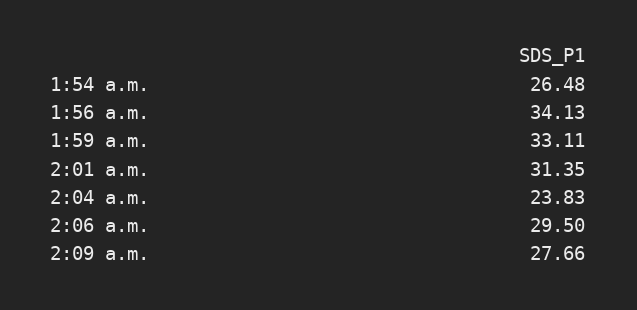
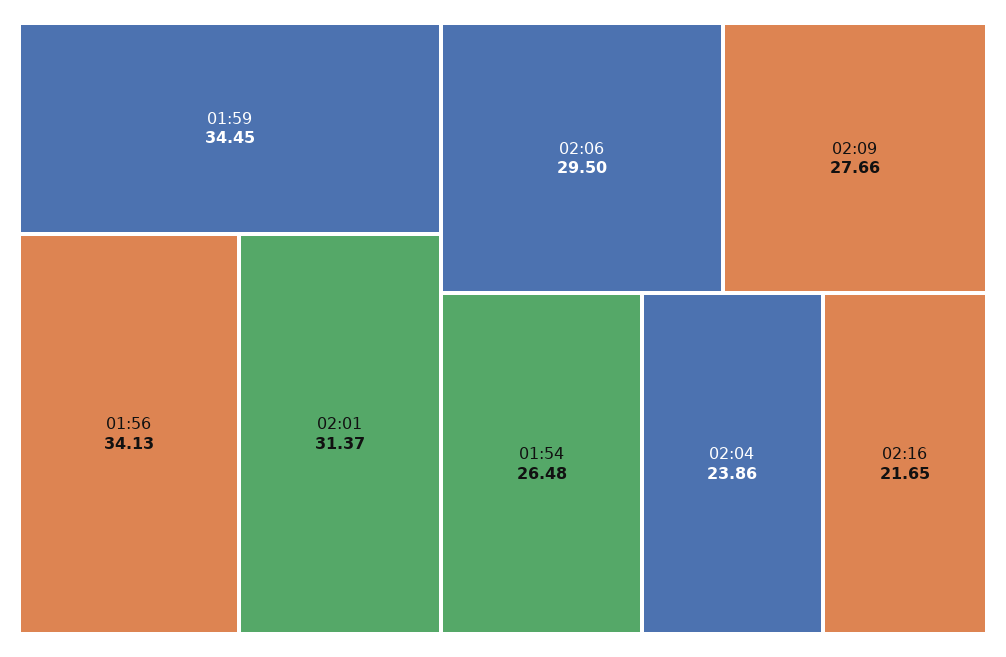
1:59 a.m.: 33.11 -> 34.45
2:01 a.m.: 31.35 -> 31.37
2:04 a.m.: 23.83 -> 23.86
02:16: none -> 21.65

